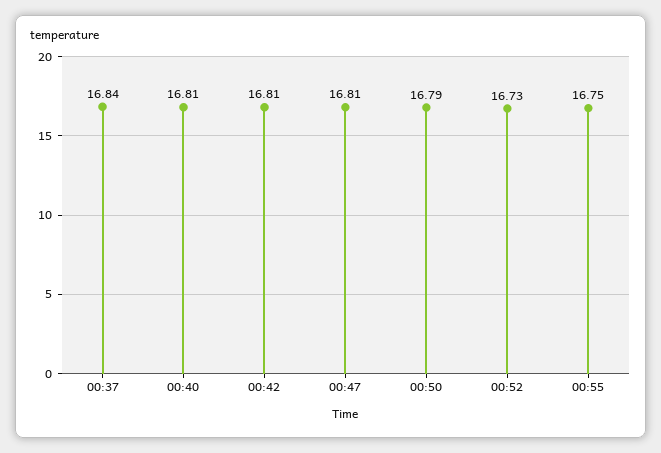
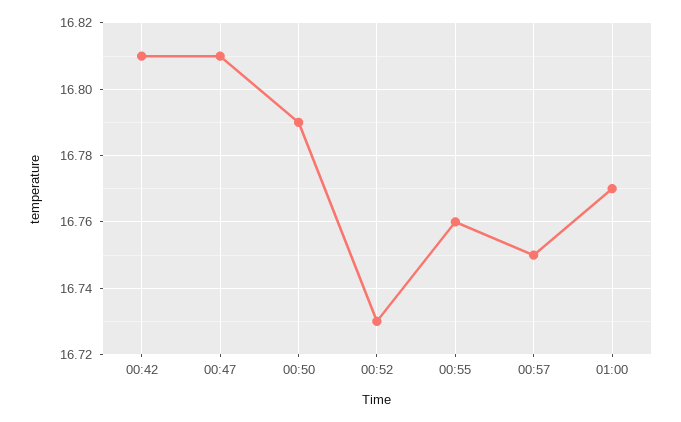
00:37: 16.84 -> none
00:40: 16.81 -> none
00:55: 16.75 -> 16.76
00:57: none -> 16.75
01:00: none -> 16.77

